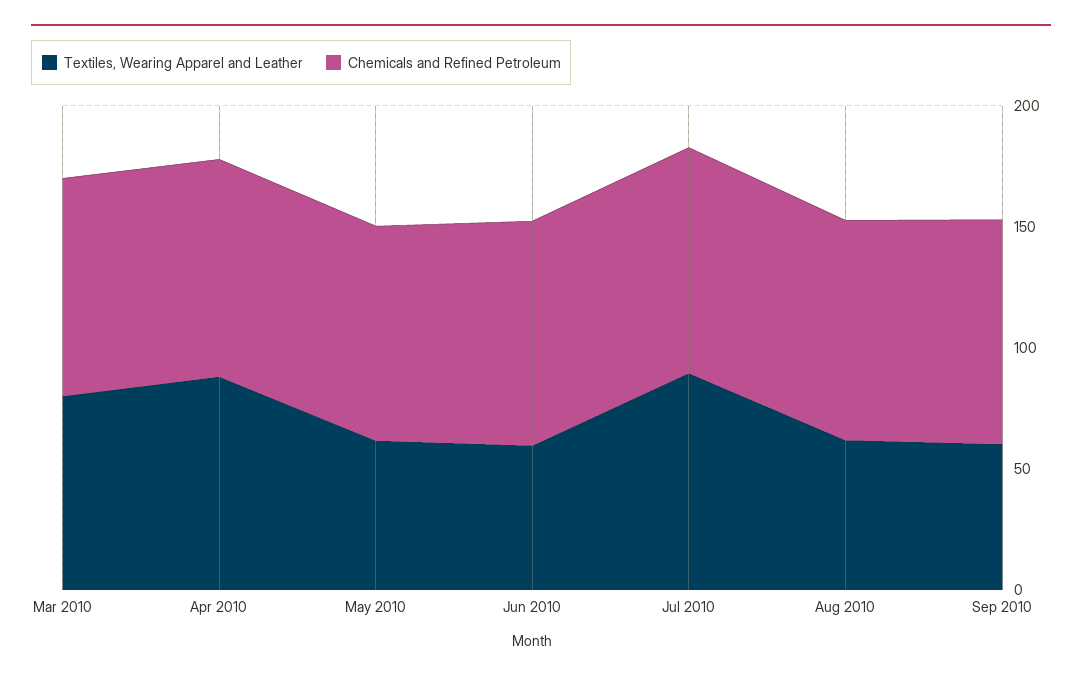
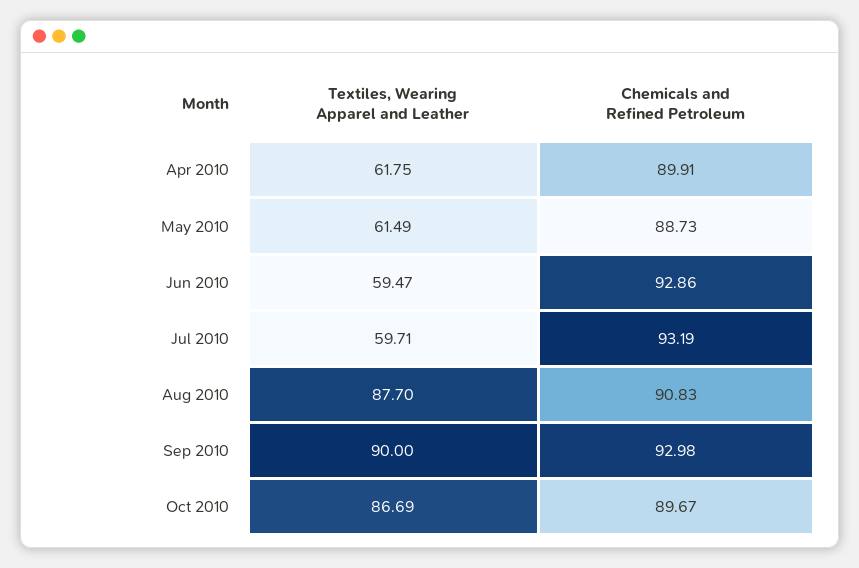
Textiles, Wearing Apparel and Leather, Mar 2010: 80 -> none
Chemicals and Refined Petroleum, Mar 2010: 90 -> none
Textiles, Wearing Apparel and Leather, Apr 2010: 90 -> 61.75
Textiles, Wearing Apparel and Leather, Jul 2010: 90 -> 59.71
Textiles, Wearing Apparel and Leather, Aug 2010: 60 -> 87.7
Textiles, Wearing Apparel and Leather, Sep 2010: 60 -> 90
Textiles, Wearing Apparel and Leather, Oct 2010: none -> 86.69
Chemicals and Refined Petroleum, Oct 2010: none -> 89.67

